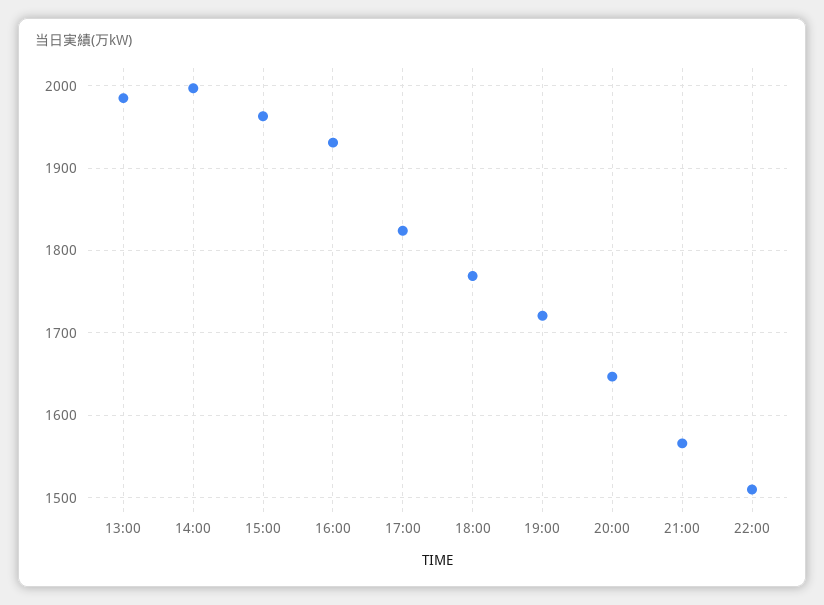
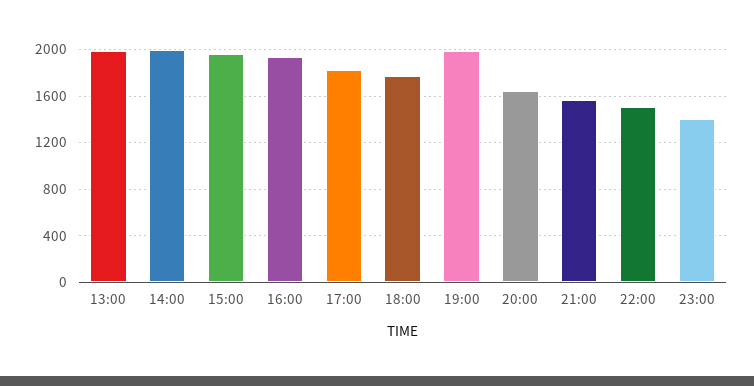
19:00: 1720 -> 2000
23:00: none -> 1400

